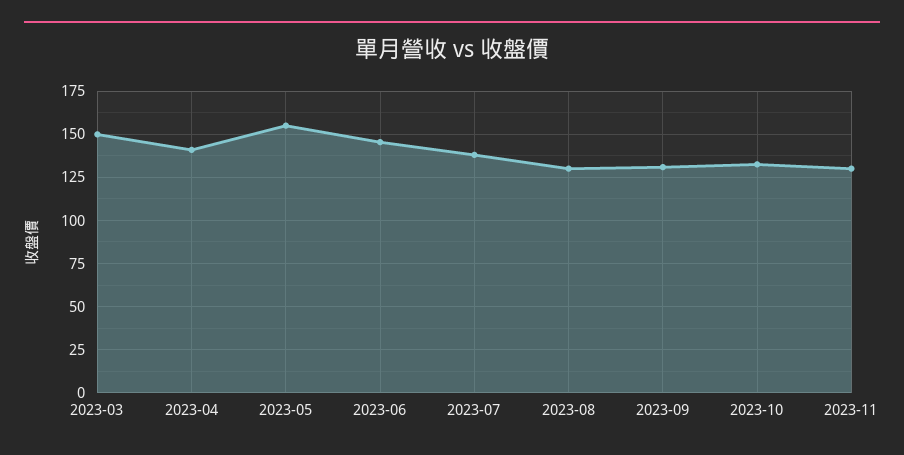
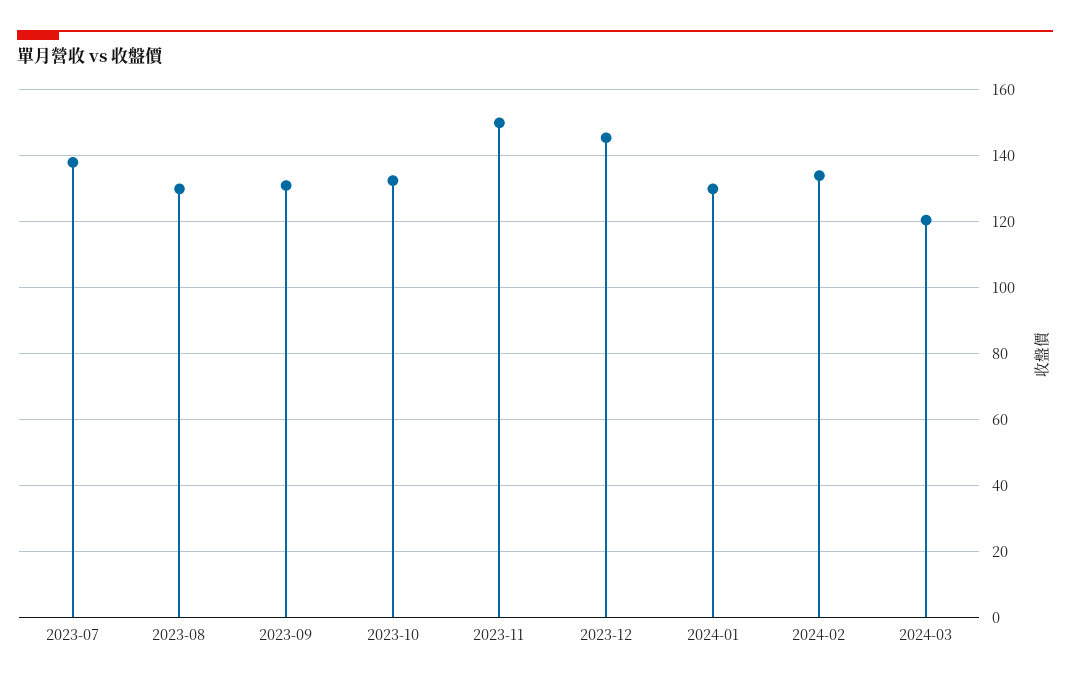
2023-03: 150 -> none
2023-04: 140 -> none
2023-05: 155 -> none
2023-06: 145 -> none
2023-11: 130 -> 150
2023-12: none -> 146
2024-01: none -> 130
2024-02: none -> 134
2024-03: none -> 120

